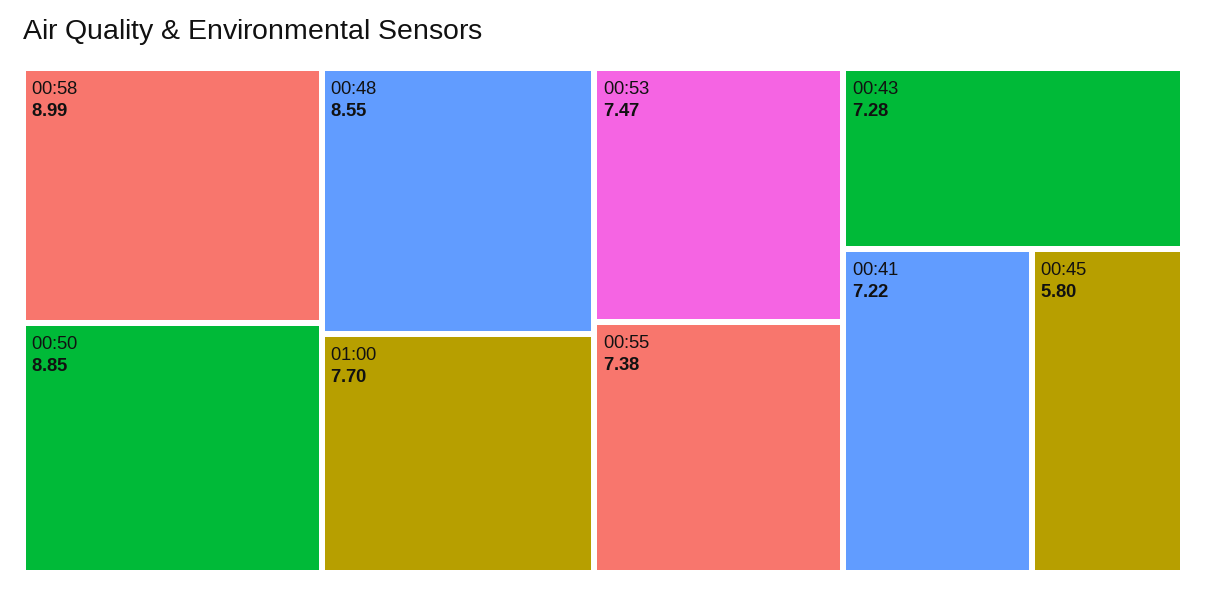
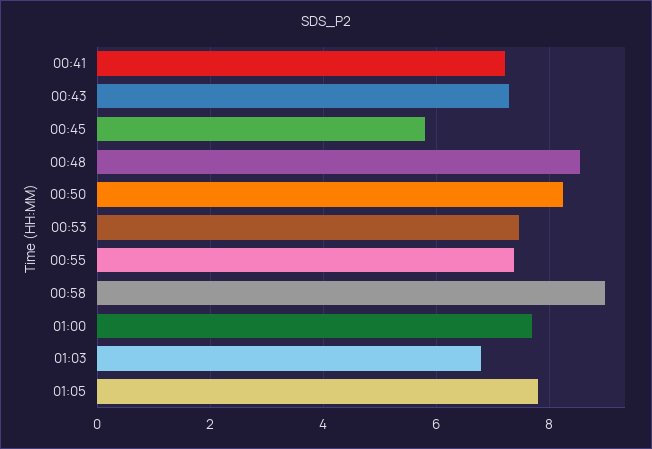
00:50: 8.85 -> 8.2
01:03: none -> 6.8
01:05: none -> 7.8

